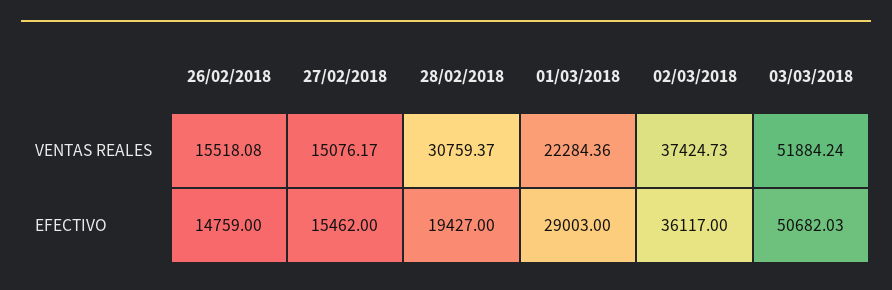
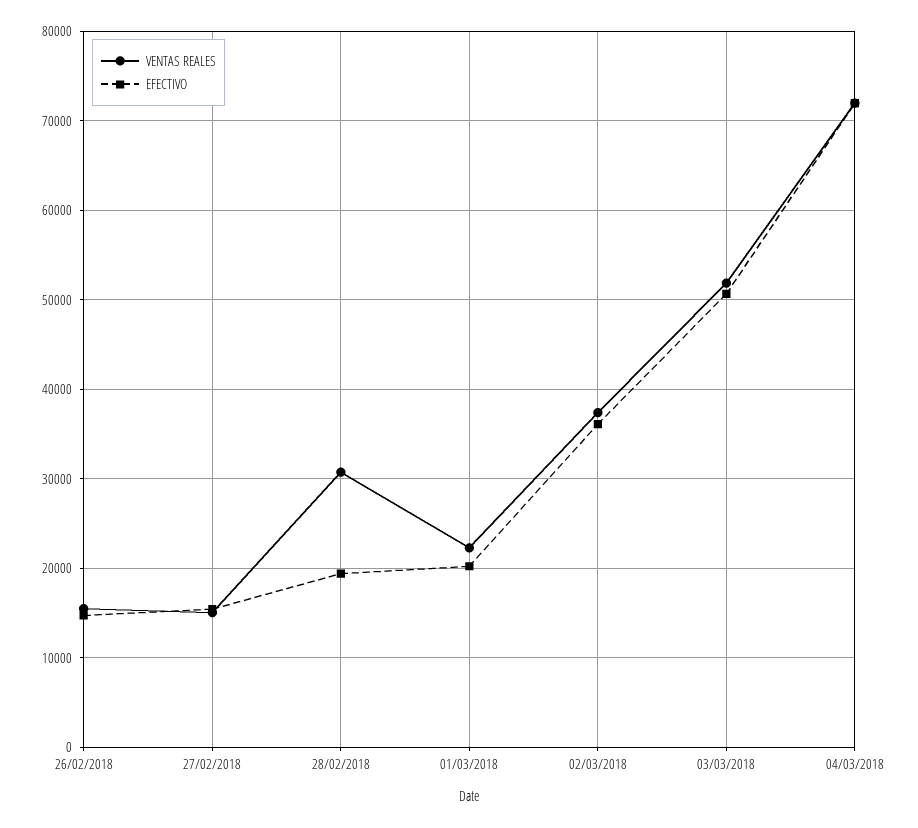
EFECTIVO, 01/03/2018: 29003 -> 20000
VENTAS REALES, 04/03/2018: none -> 72000
EFECTIVO, 04/03/2018: none -> 72000

